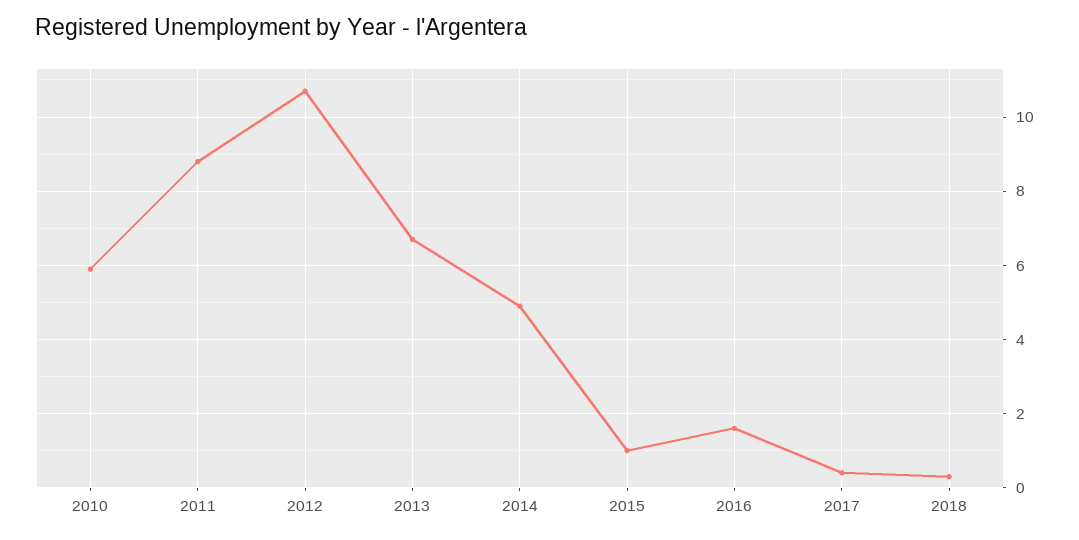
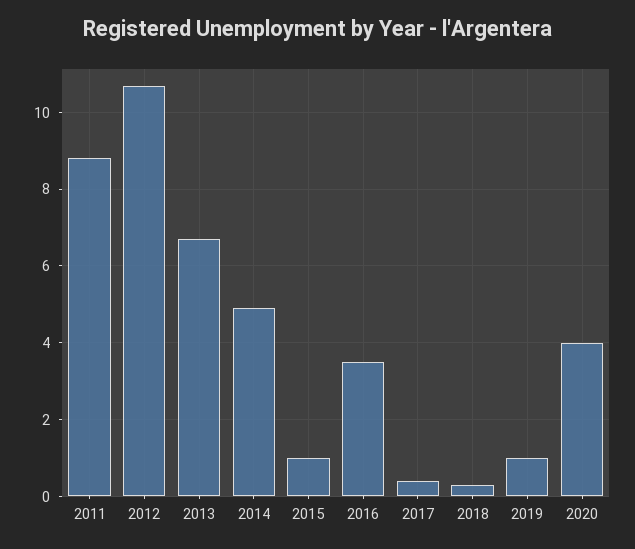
2010: 6 -> none
2016: 1.5 -> 3.5
2019: none -> 1
2020: none -> 4

